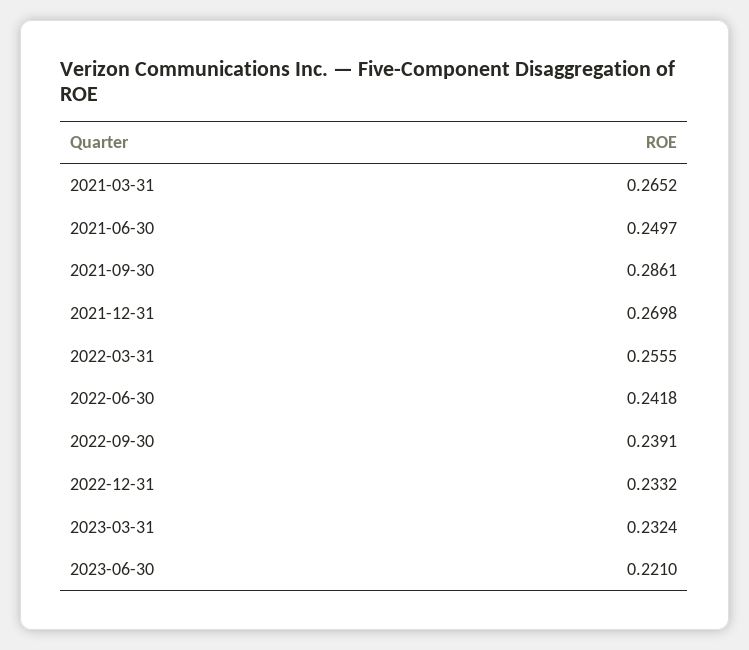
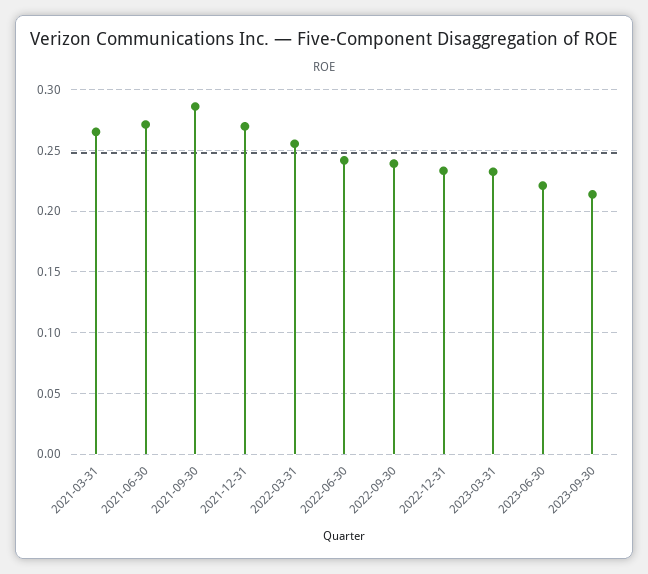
2021-06-30: 0.2497 -> 0.27
2023-09-30: none -> 0.215

